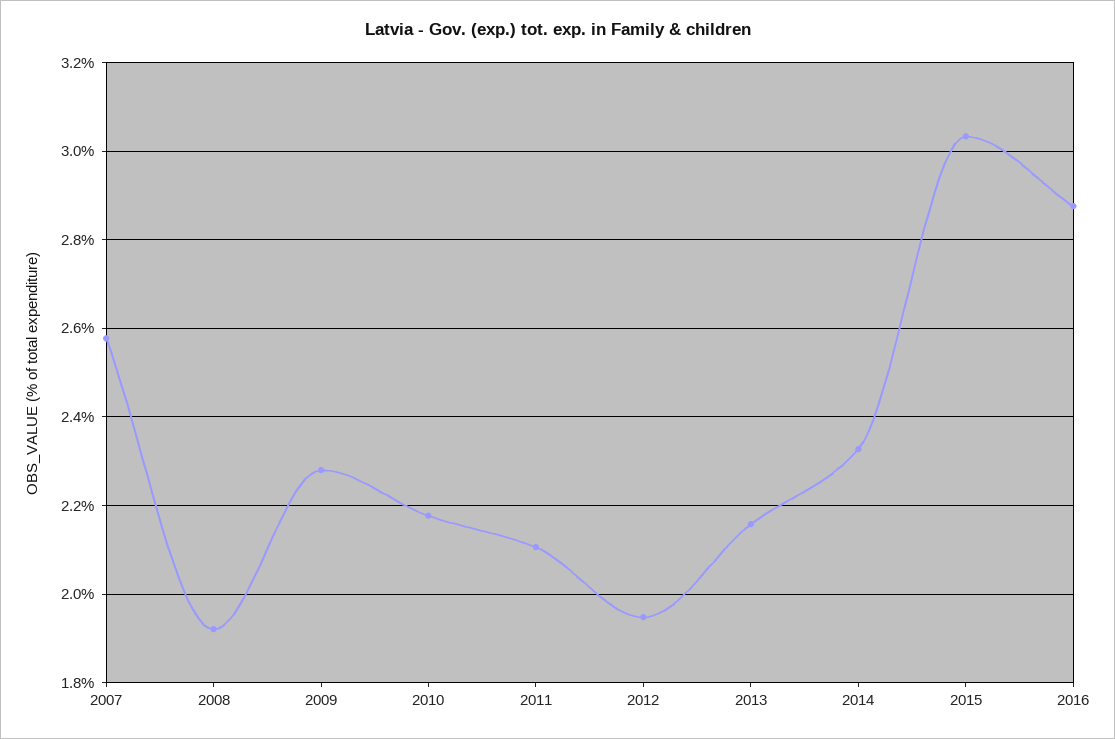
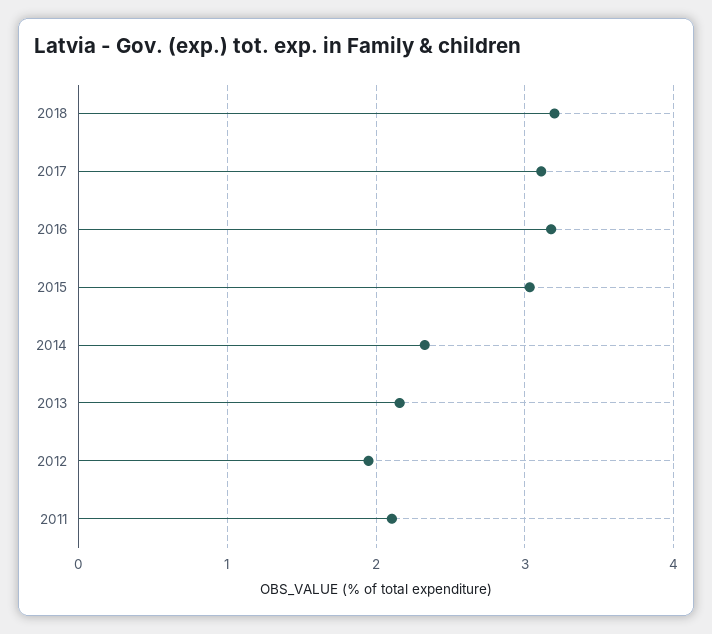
2007: 2.58 -> none
2008: 1.92 -> none
2009: 2.28 -> none
2010: 2.18 -> none
2016: 2.88 -> 3.2
2018: none -> 3.2
2017: none -> 3.1

